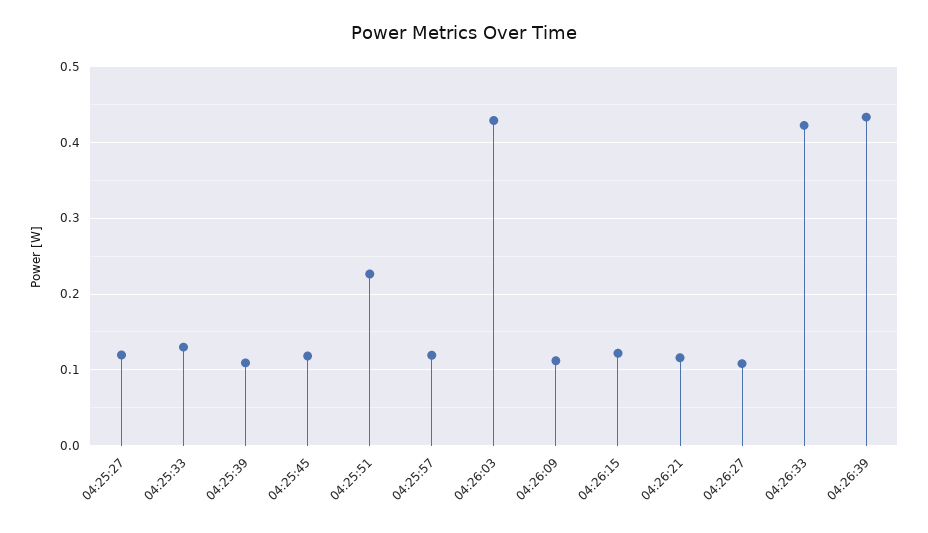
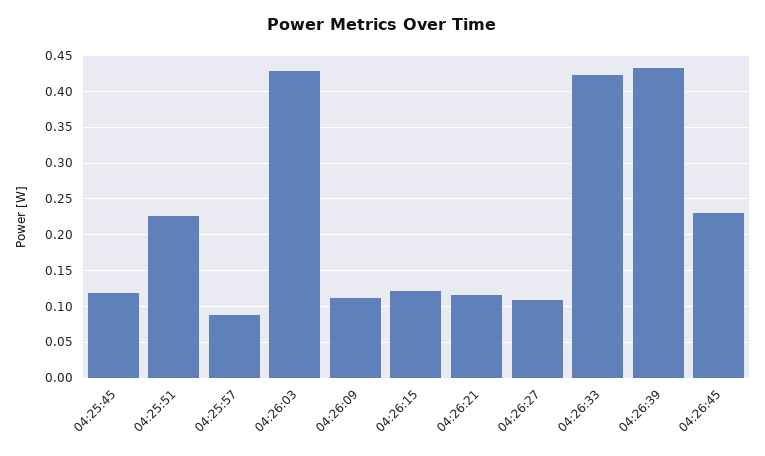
04:25:27: 0.12 -> none
04:25:33: 0.13 -> none
04:25:39: 0.11 -> none
04:25:57: 0.12 -> 0.09
04:26:45: none -> 0.23

